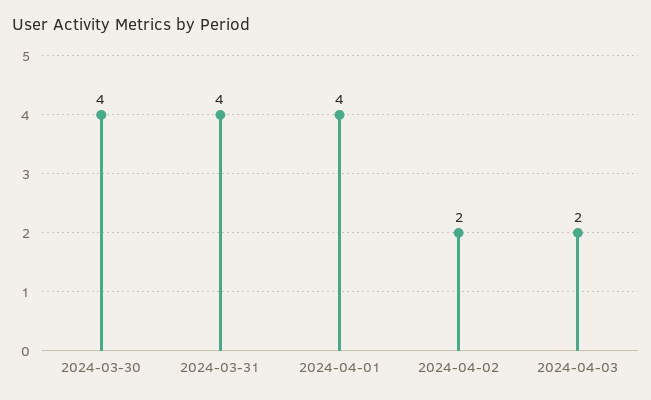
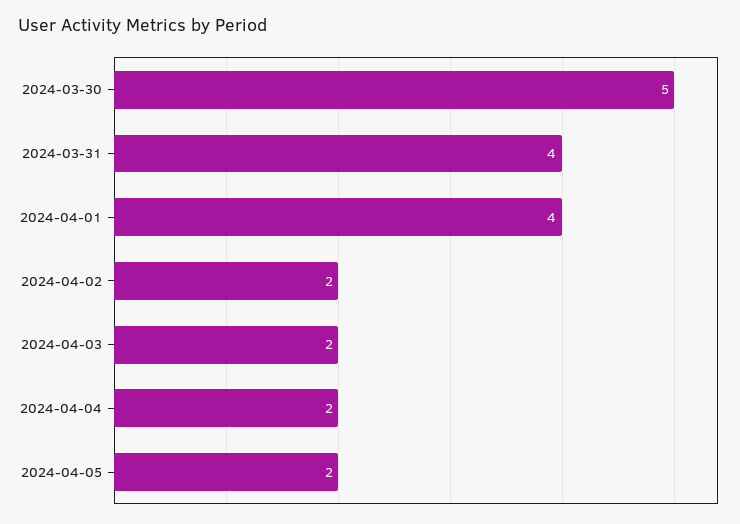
2024-03-30: 4 -> 5
2024-04-04: none -> 2
2024-04-05: none -> 2

